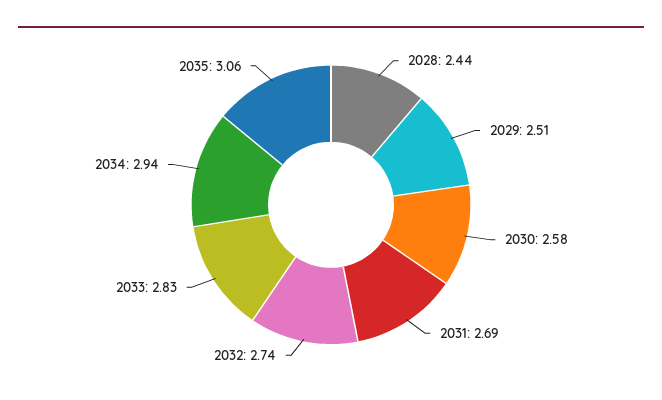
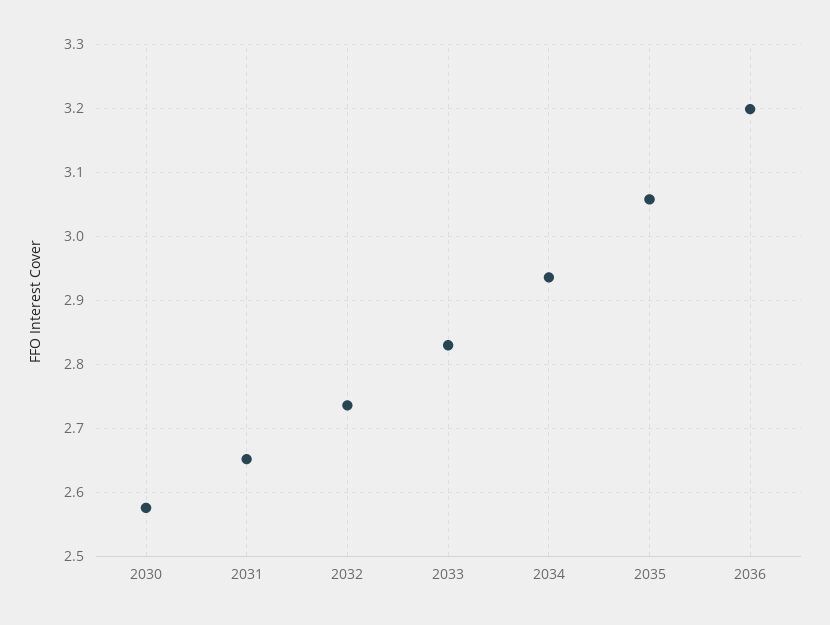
2028: 2.44 -> none
2029: 2.51 -> none
2031: 2.69 -> 2.65
2036: none -> 3.2

